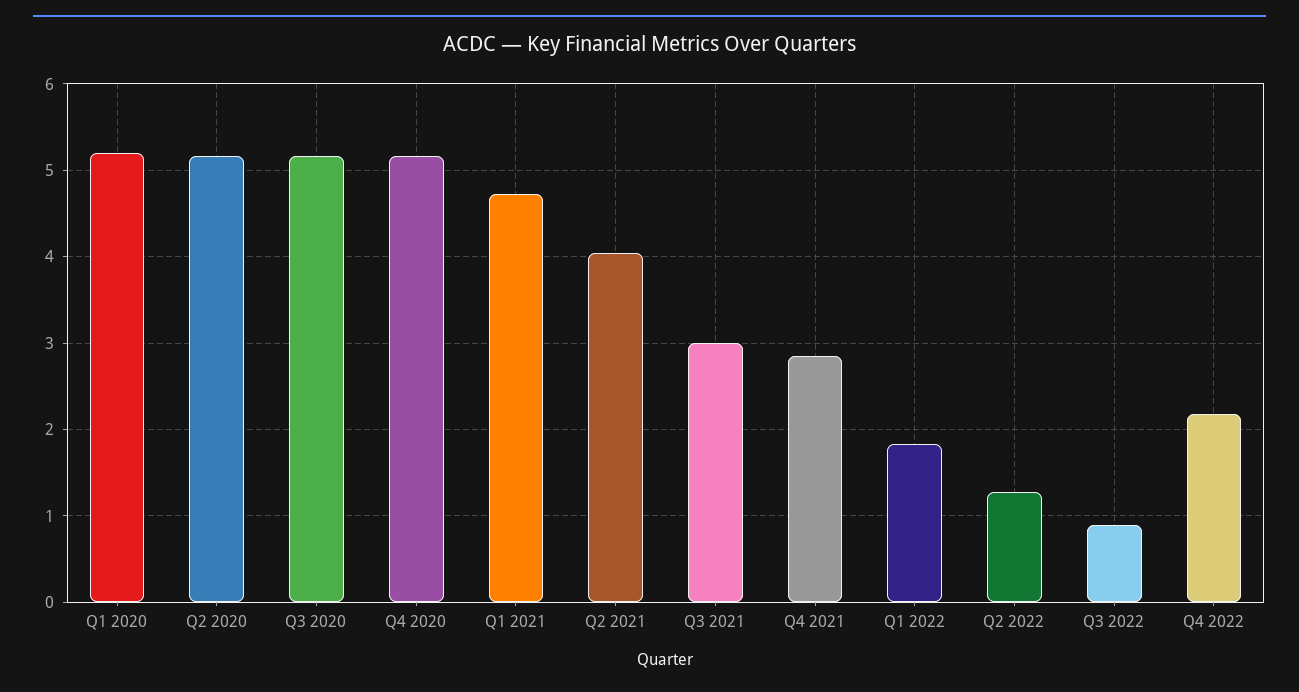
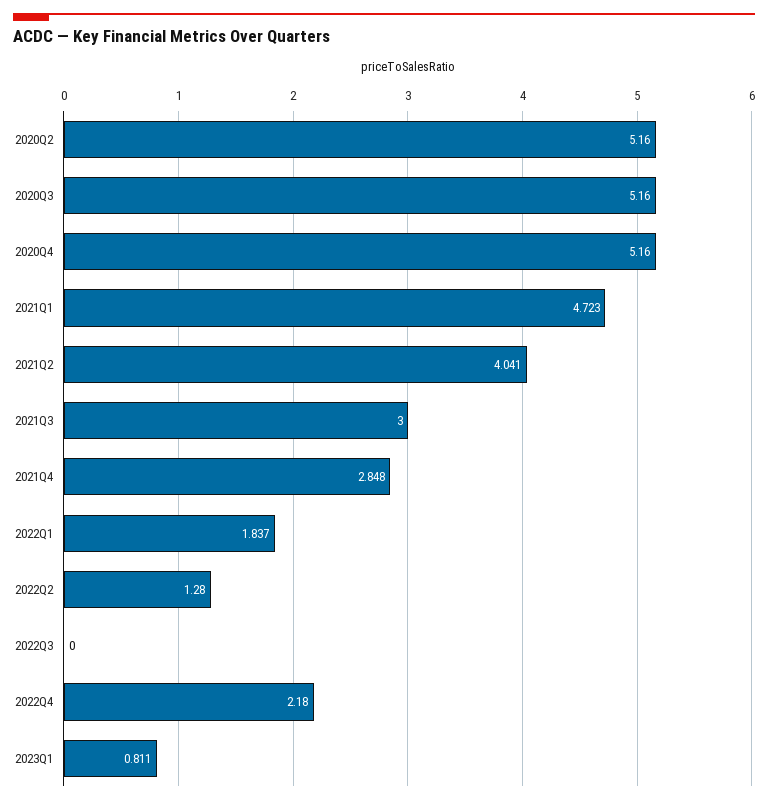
Q1 2020: 5.2 -> none
Q3 2022: 0.9 -> 0
2023Q1: none -> 0.811

